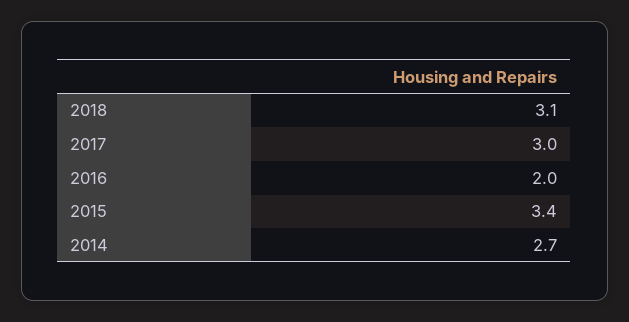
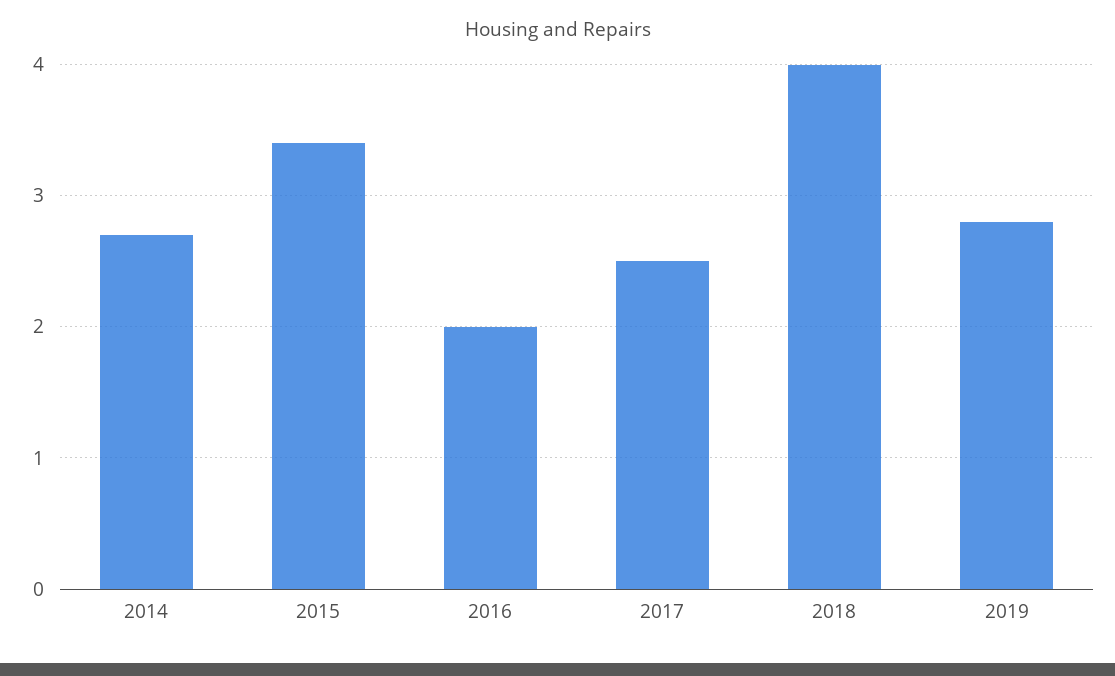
2018: 3.1 -> 4
2017: 3 -> 2.5
2019: none -> 2.8

